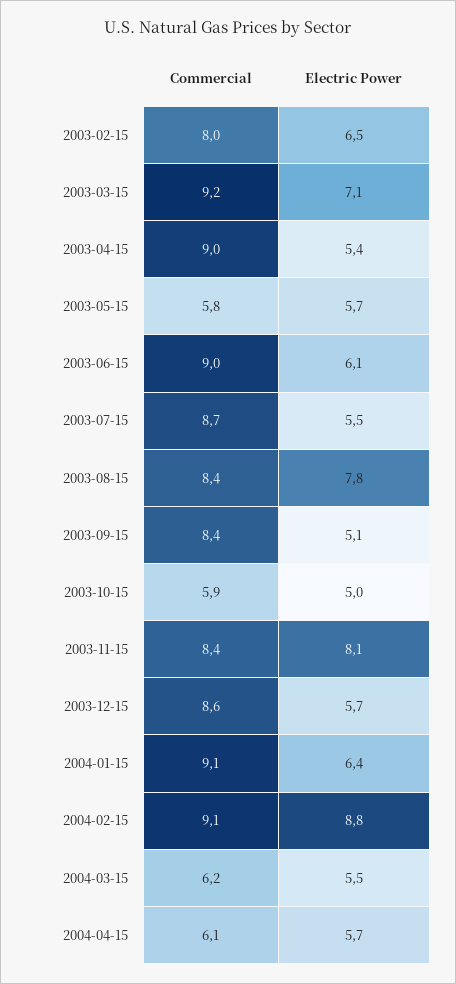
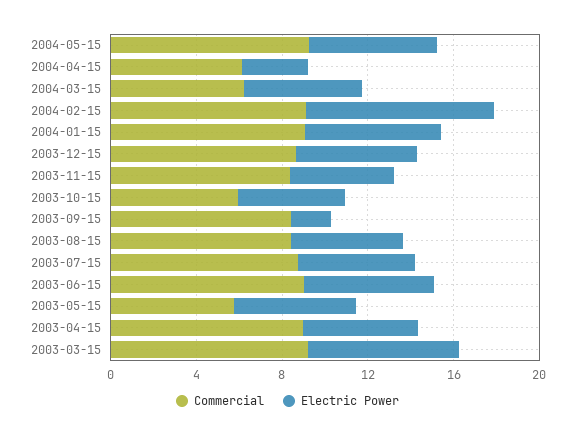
Commercial, 2003-02-15: 8 -> none
Electric Power, 2003-02-15: 6.5 -> none
Electric Power, 2003-08-15: 7.8 -> 5
Electric Power, 2003-09-15: 5.1 -> 2
Electric Power, 2003-11-15: 8.1 -> 5
Electric Power, 2004-04-15: 5.7 -> 3
Commercial, 2004-05-15: none -> 9
Electric Power, 2004-05-15: none -> 6

